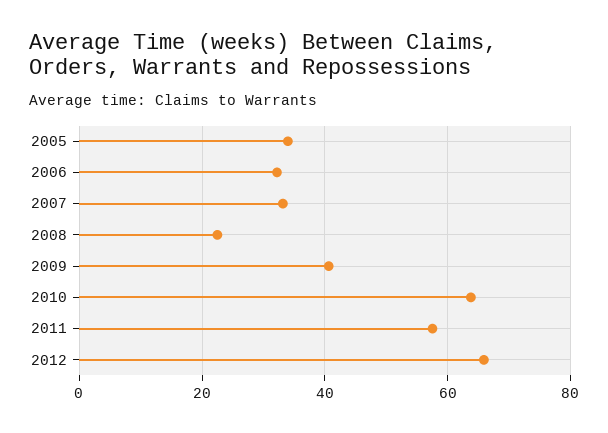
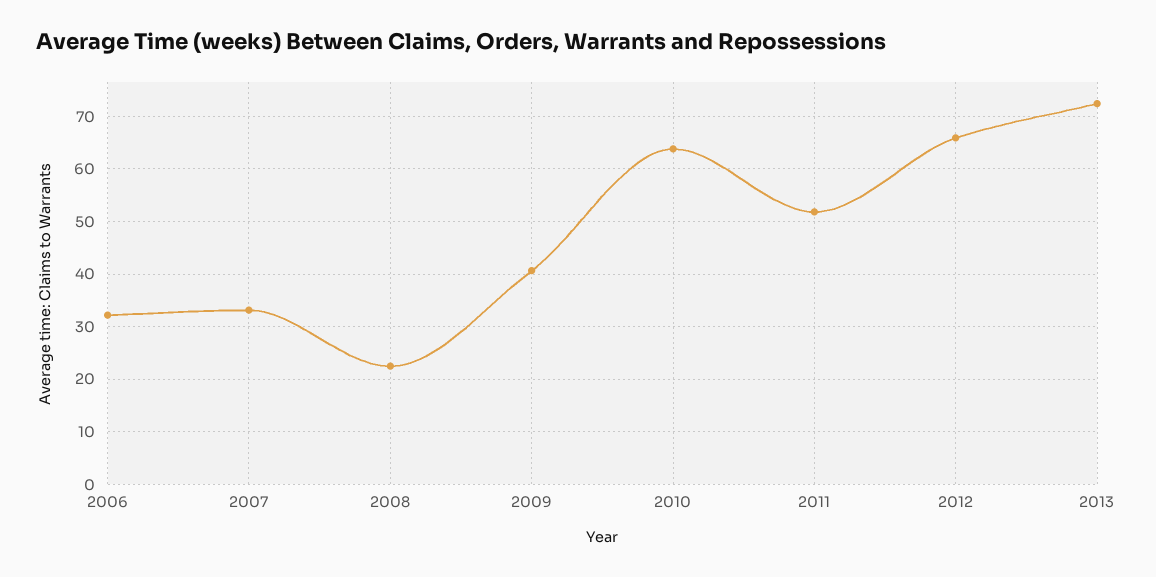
2005: 34 -> none
2011: 58 -> 52
2013: none -> 72

